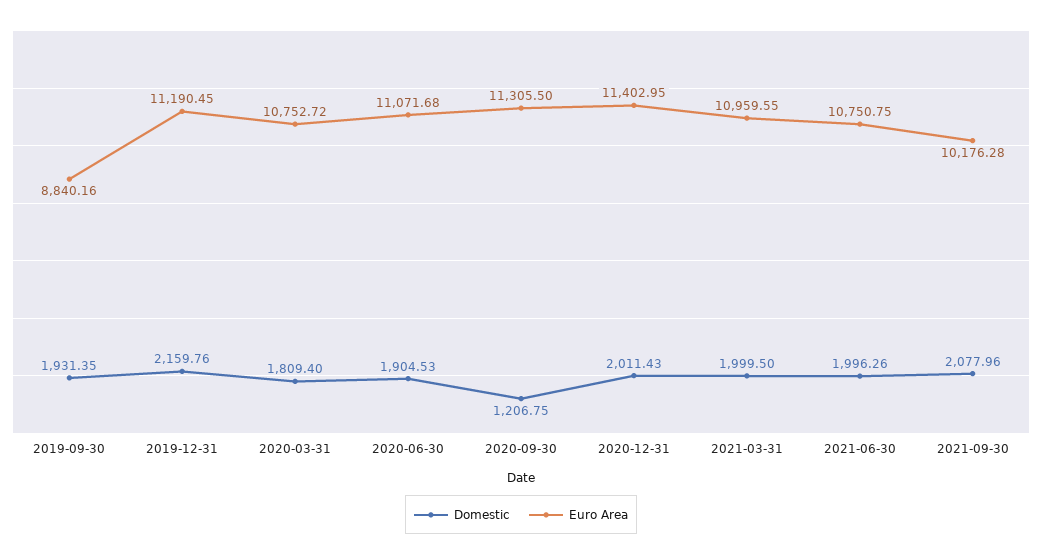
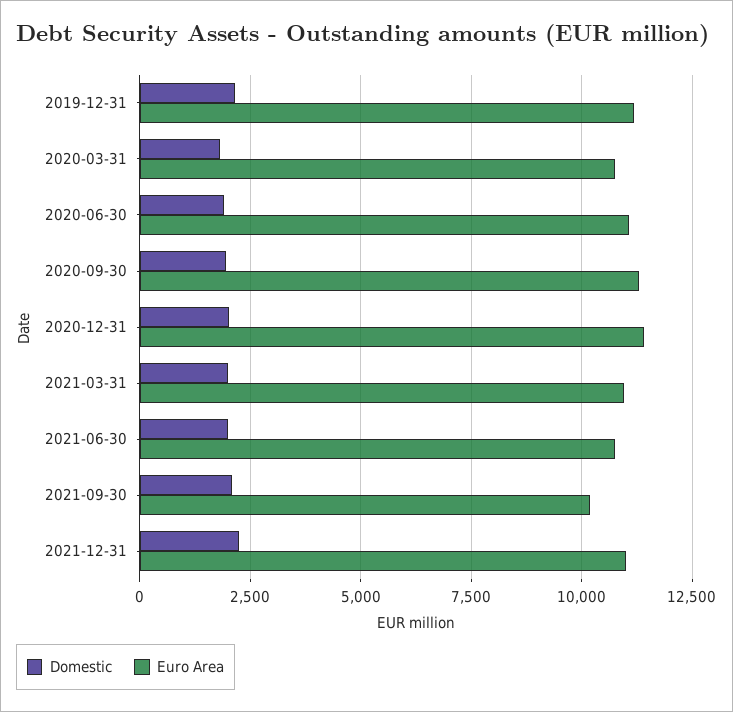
Domestic, 2019-09-30: 1931.35 -> none
Euro Area, 2019-09-30: 8840.16 -> none
Domestic, 2020-09-30: 1206.75 -> 2000
Domestic, 2021-12-31: none -> 2250
Euro Area, 2021-12-31: none -> 11000

